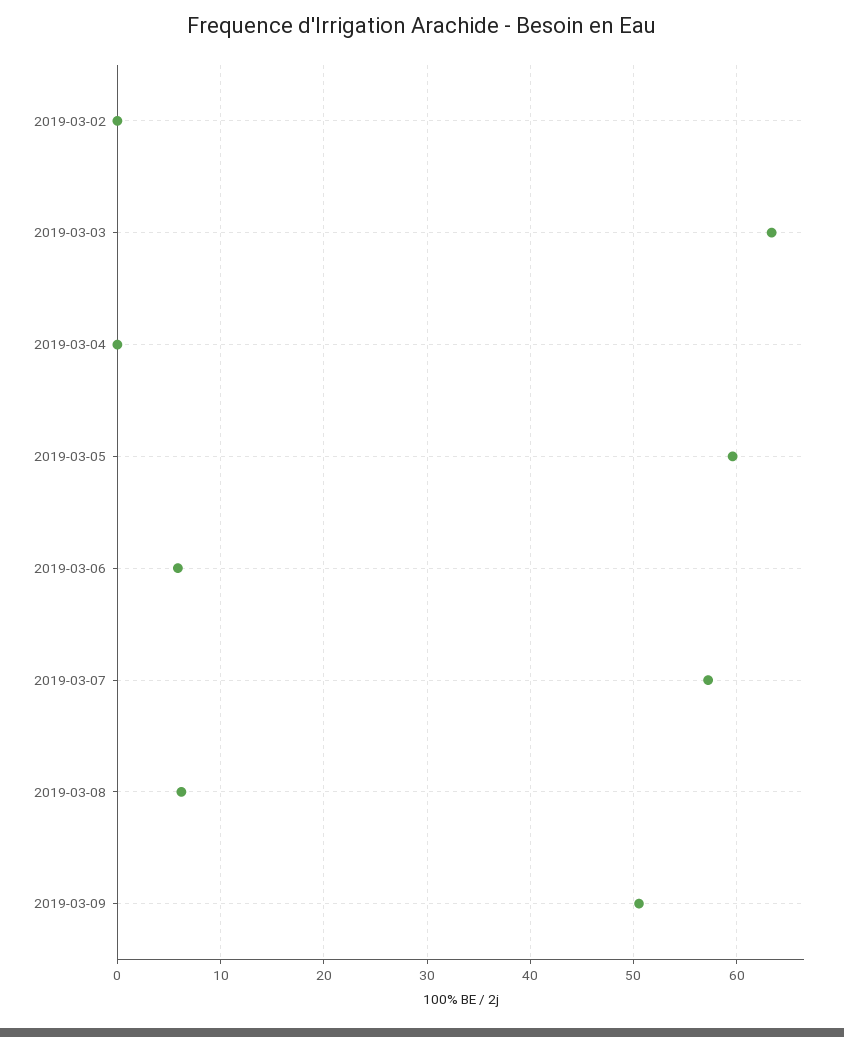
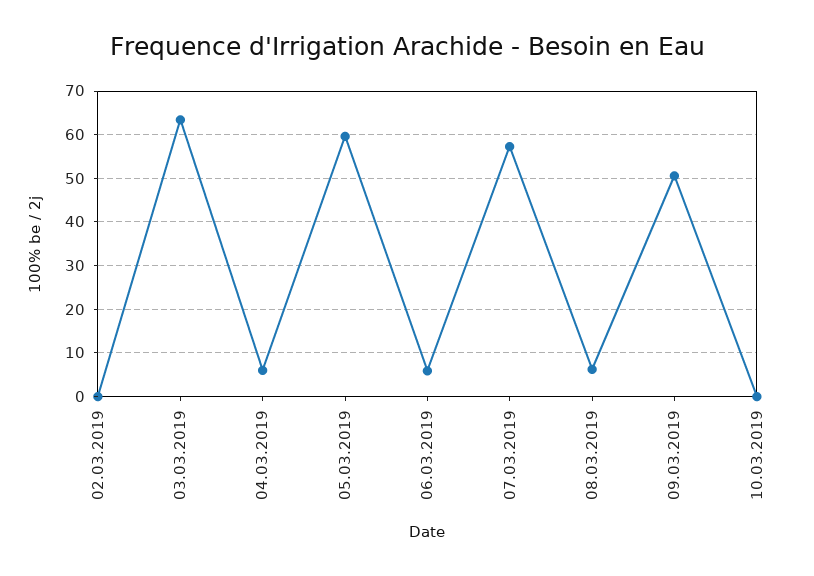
2019-03-04: 0 -> 6
10.03.2019: none -> 0

